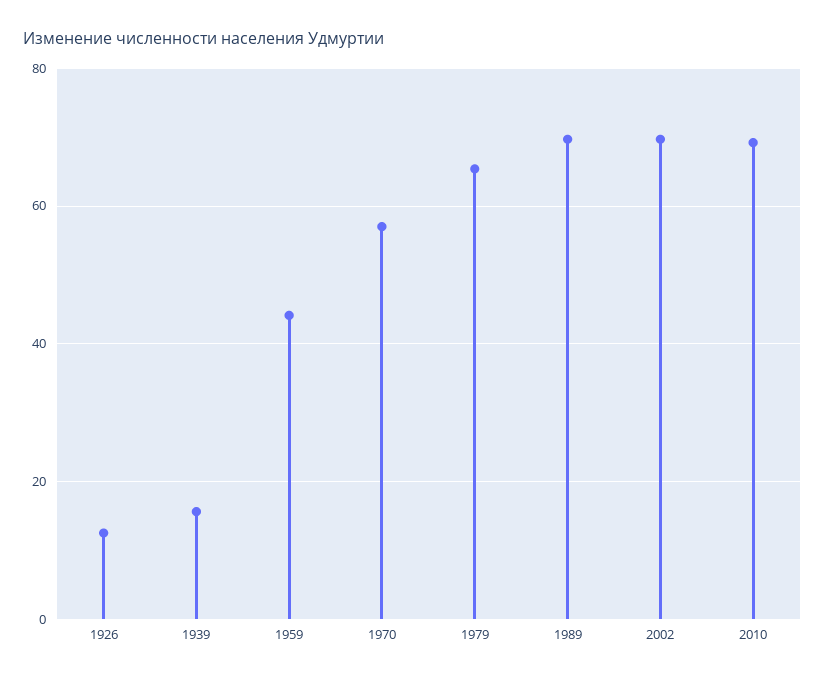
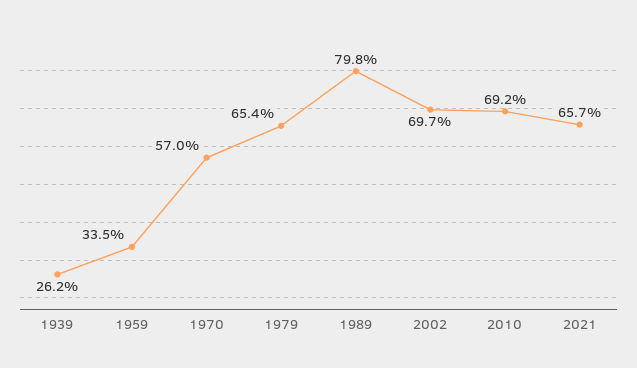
1926: 12 -> none
1939: 16 -> 26.2
1959: 44 -> 33.5
1989: 70 -> 79.8
2021: none -> 65.7

